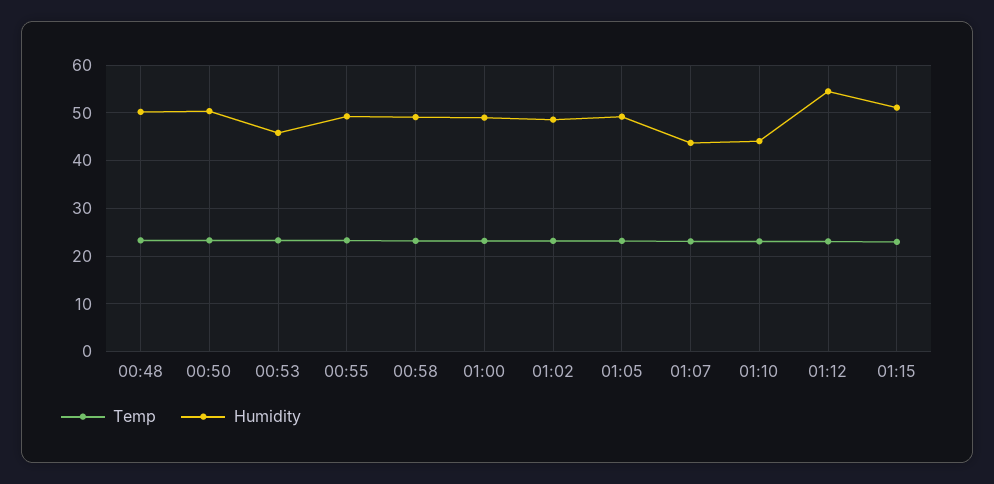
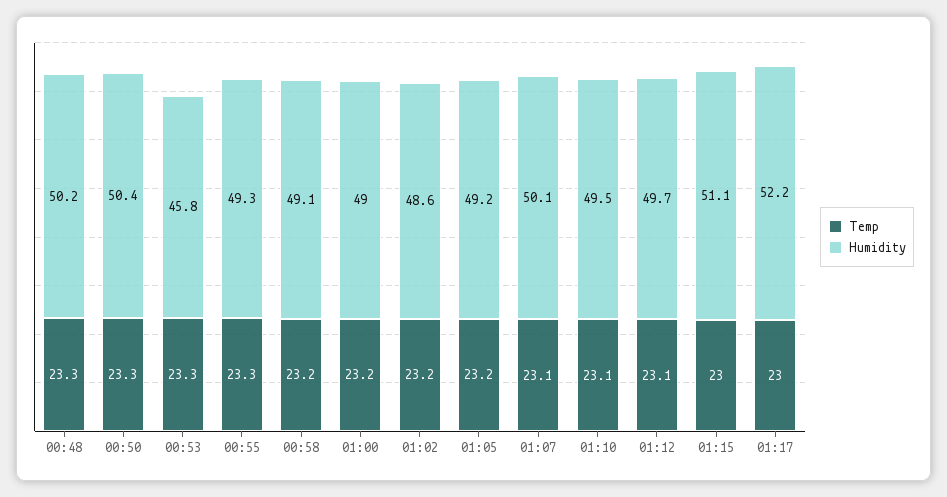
Humidity, 01:07: 44 -> 50.1
Humidity, 01:10: 44 -> 49.5
Humidity, 01:12: 54 -> 49.7
Temp, 01:17: none -> 23
Humidity, 01:17: none -> 52.2

